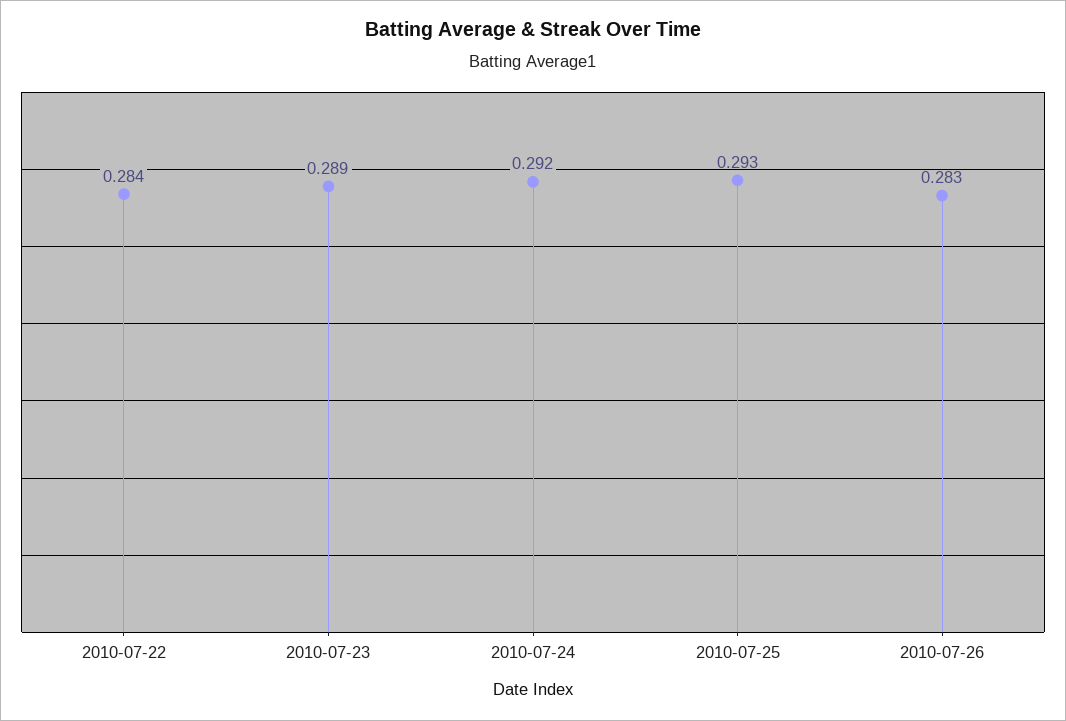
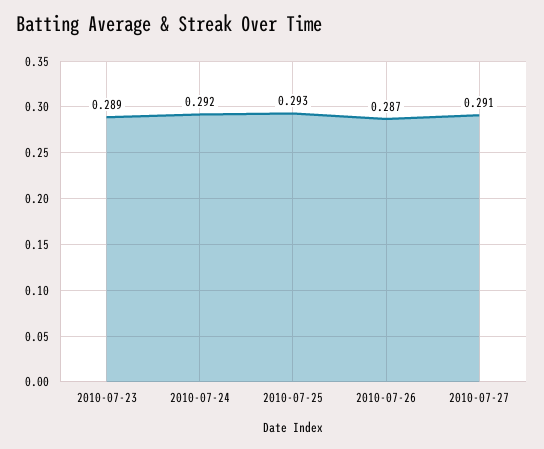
2010-07-22: 0.284 -> none
2010-07-26: 0.283 -> 0.287
2010-07-27: none -> 0.291

